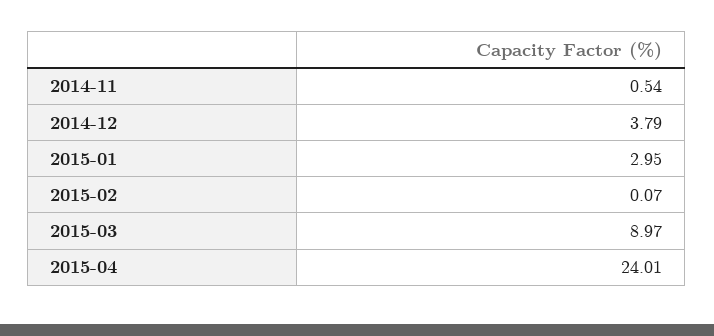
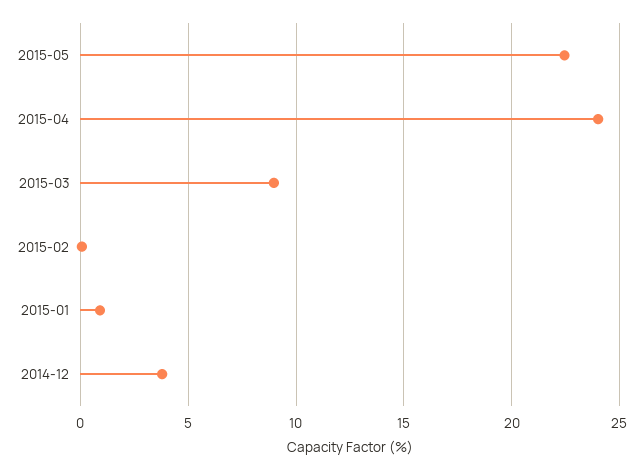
2014-11: 0.54 -> none
2015-01: 2.95 -> 1
2015-05: none -> 22.5

